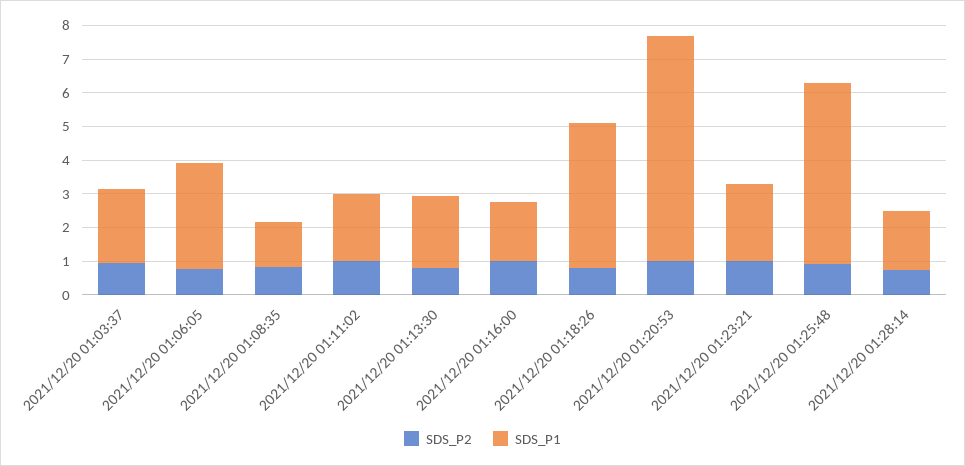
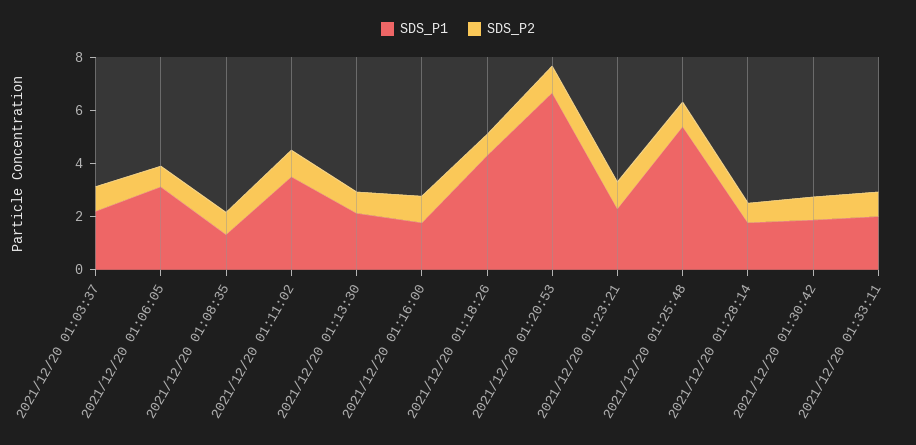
SDS_P1, 2021/12/20 01:11:02: 2 -> 3.5
SDS_P1, 2021/12/20 01:30:42: none -> 2
SDS_P2, 2021/12/20 01:30:42: none -> 1
SDS_P1, 2021/12/20 01:33:11: none -> 2
SDS_P2, 2021/12/20 01:33:11: none -> 1

